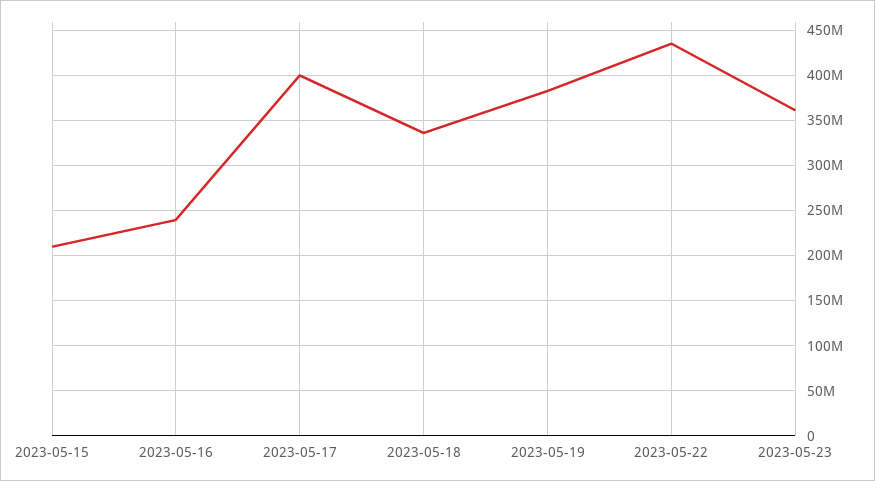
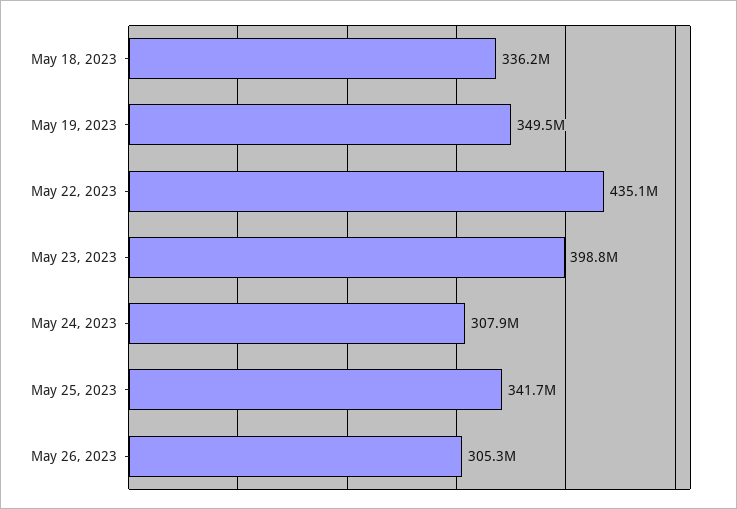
2023-05-15: 210000000 -> none
2023-05-16: 240000000 -> none
2023-05-17: 400000000 -> none
2023-05-19: 380000000 -> 349500000
2023-05-23: 360000000 -> 398800000
May 24, 2023: none -> 307900000
May 25, 2023: none -> 341700000
May 26, 2023: none -> 305300000

